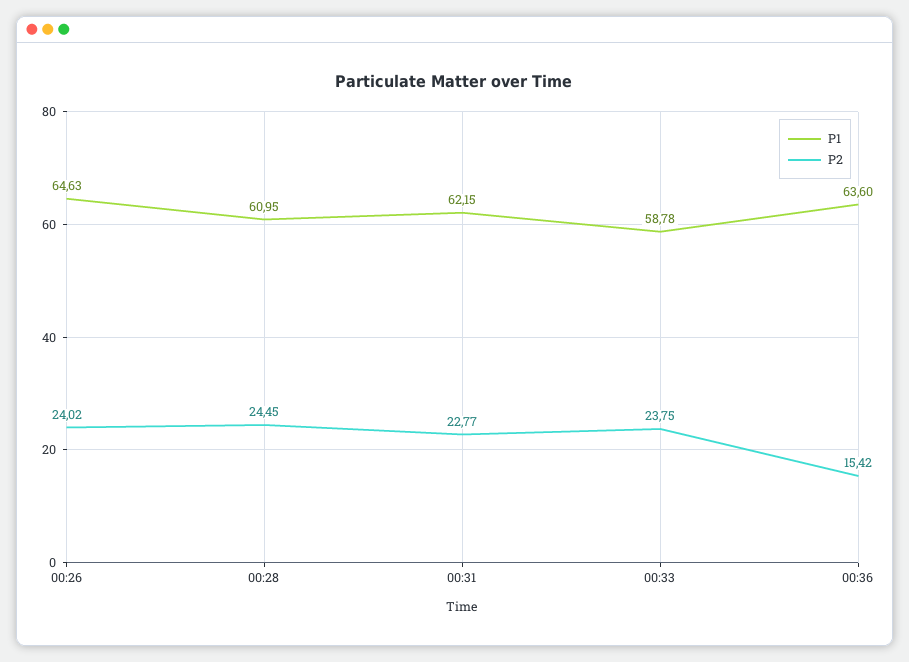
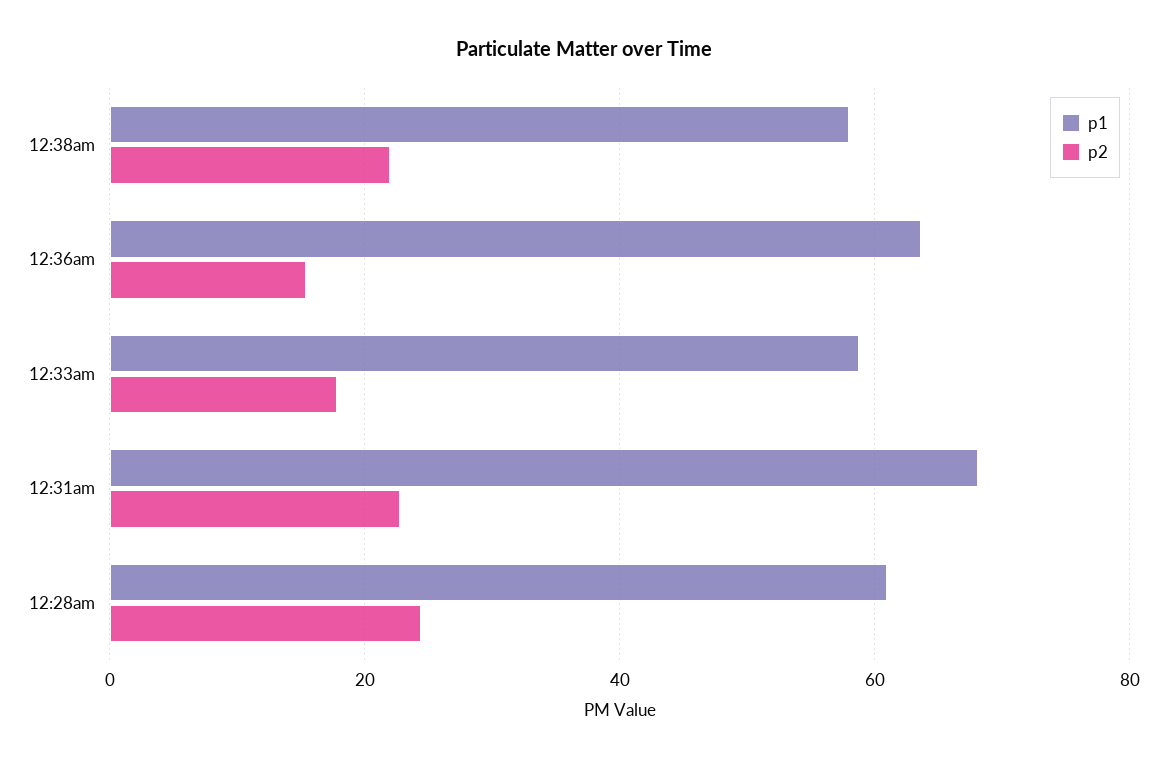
P1, 00:26: 64.63 -> none
P2, 00:26: 24.02 -> none
P1, 00:31: 62.15 -> 68
P2, 00:33: 23.75 -> 18
P1, 12:38am: none -> 58
P2, 12:38am: none -> 22

